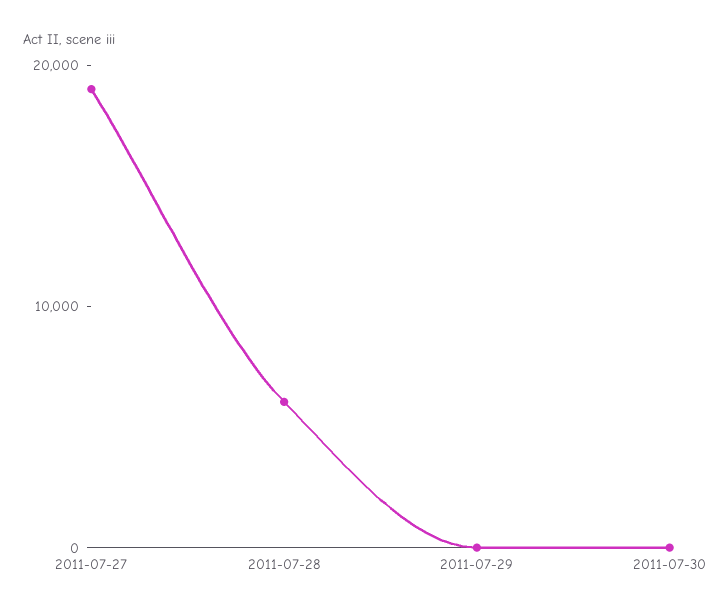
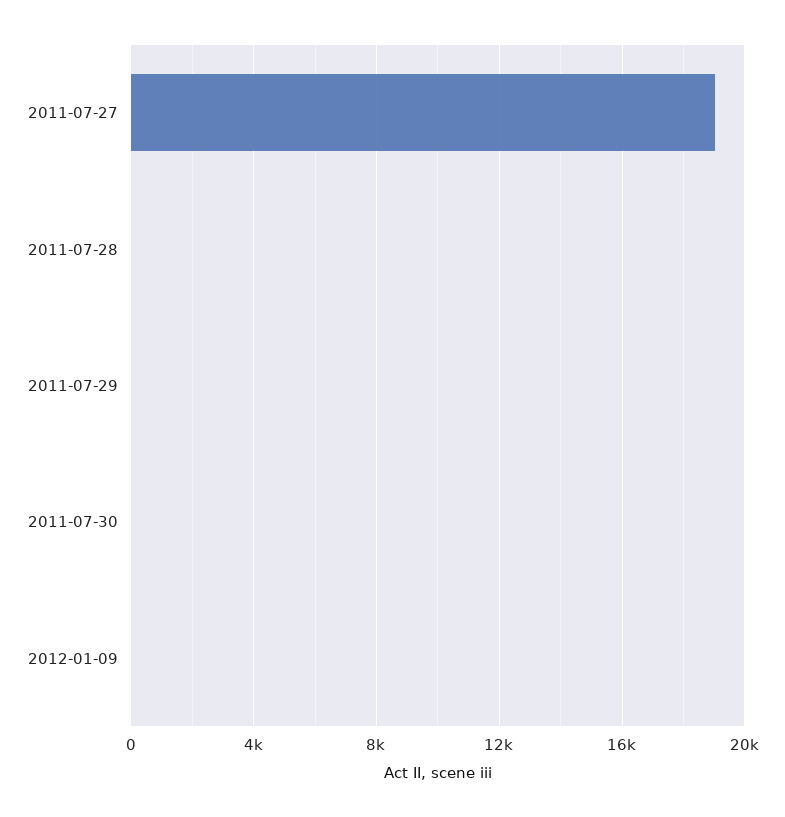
2011-07-28: 6000 -> 0
2012-01-09: none -> 0

